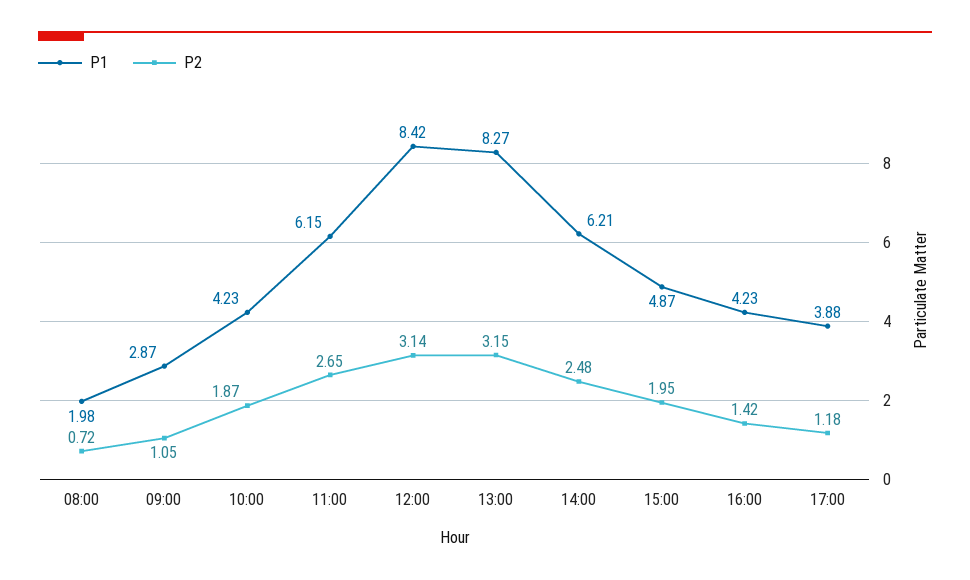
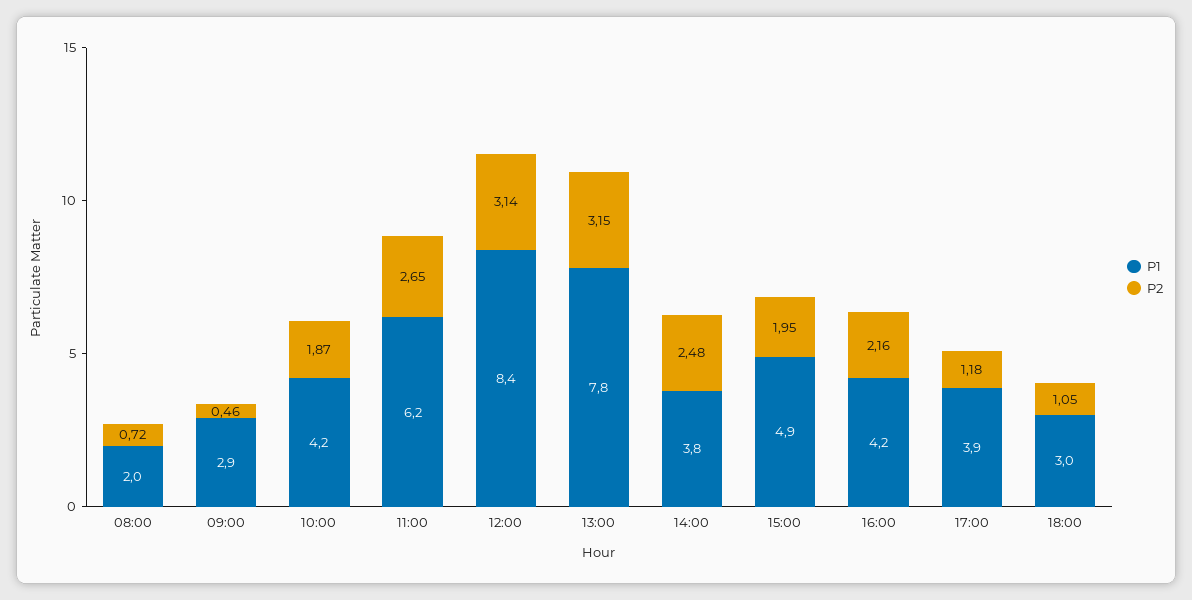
P2, 09:00: 1.05 -> 0.46
P1, 13:00: 8.27 -> 7.8
P1, 14:00: 6.21 -> 3.8
P2, 16:00: 1.42 -> 2.16
P1, 18:00: none -> 3
P2, 18:00: none -> 1.05

